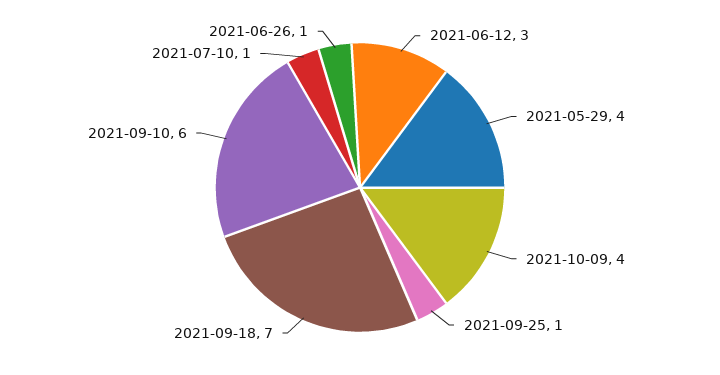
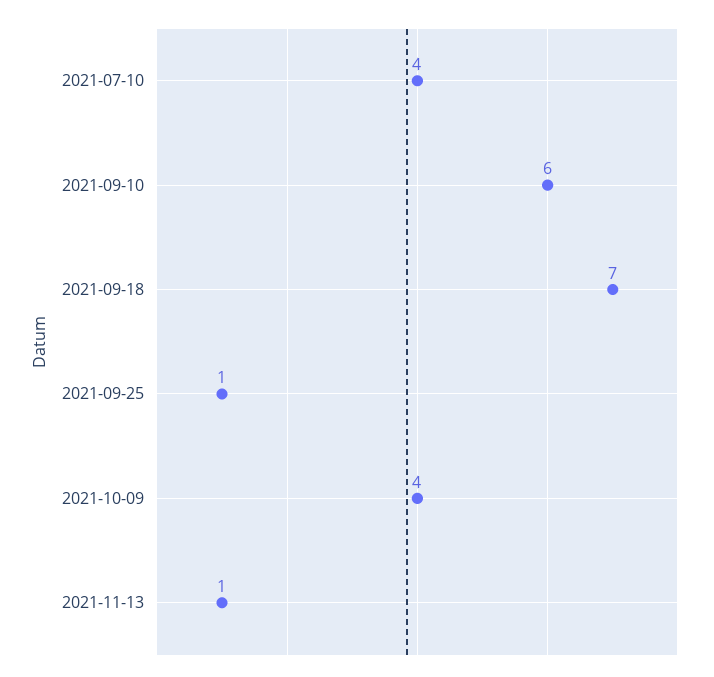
2021-06-12: 3 -> none
2021-05-29: 4 -> none
2021-07-10: 1 -> 4
2021-06-26: 1 -> none
2021-11-13: none -> 1

